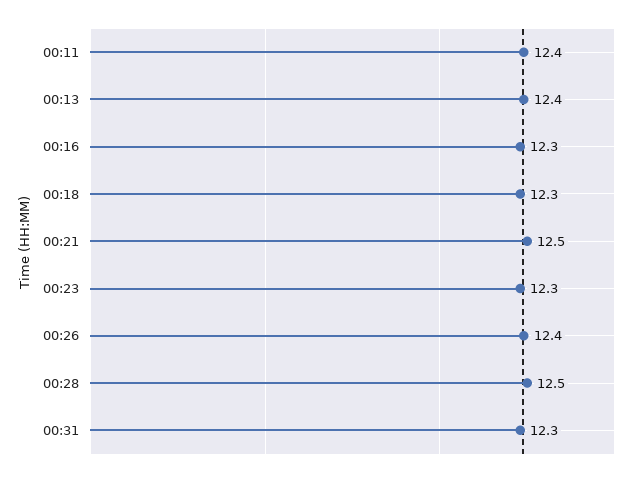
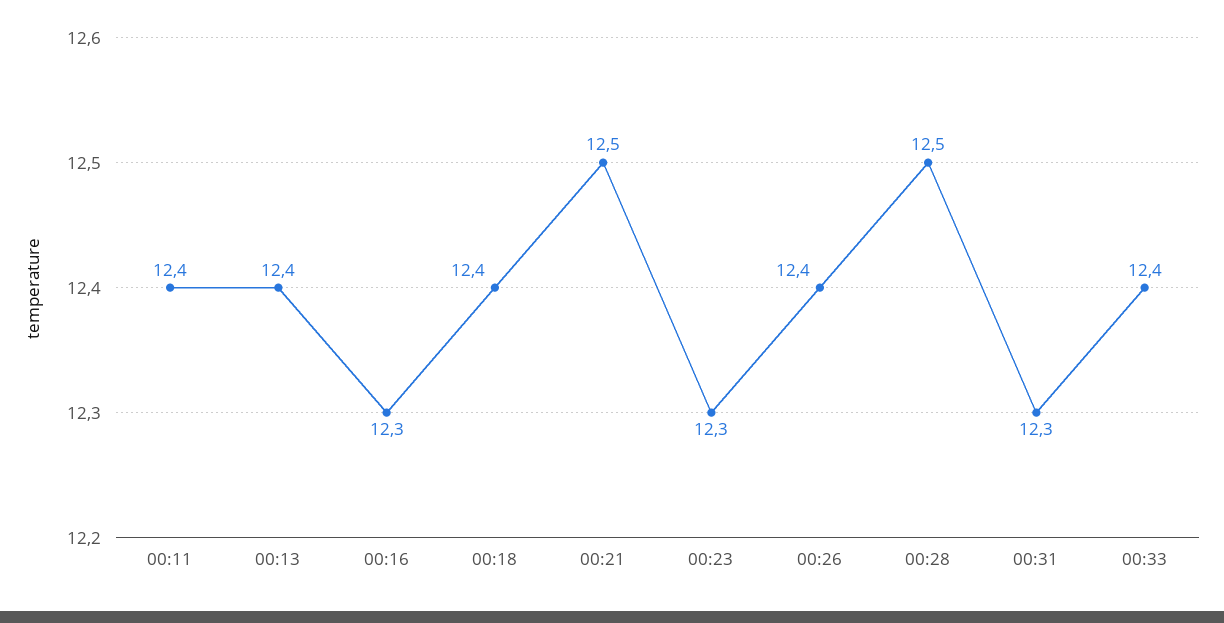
00:18: 12.3 -> 12.4
00:33: none -> 12.4

